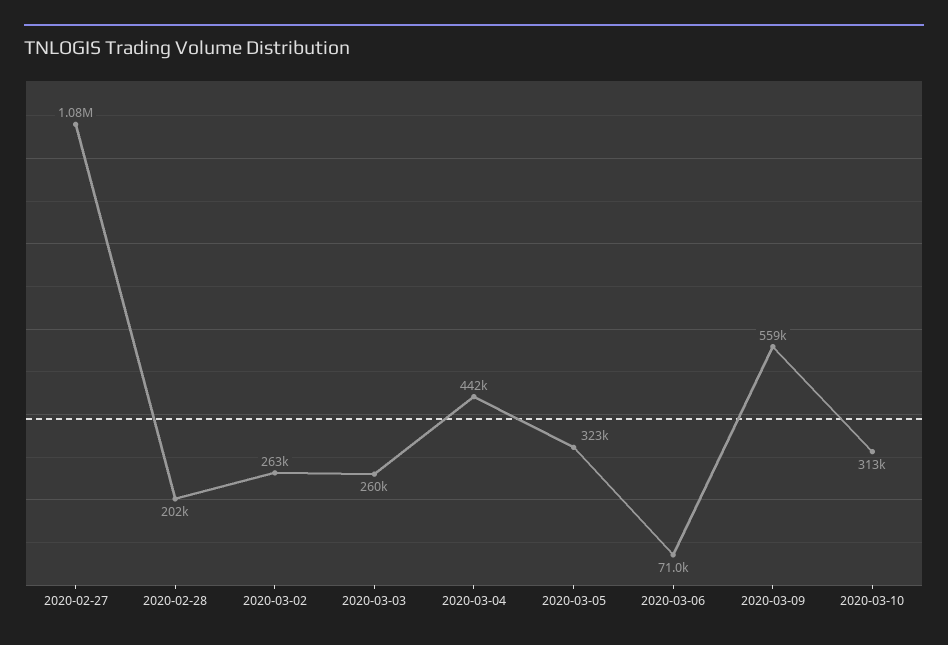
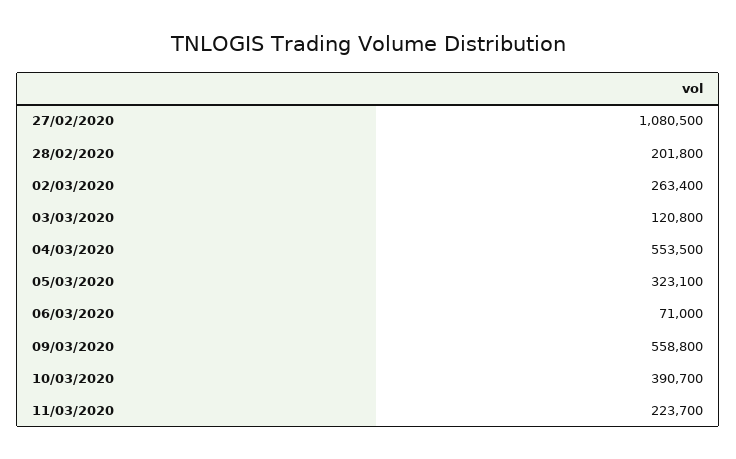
2020-03-03: 260000 -> 120800
2020-03-04: 442000 -> 553500
2020-03-10: 313000 -> 390700
11/03/2020: none -> 223700

